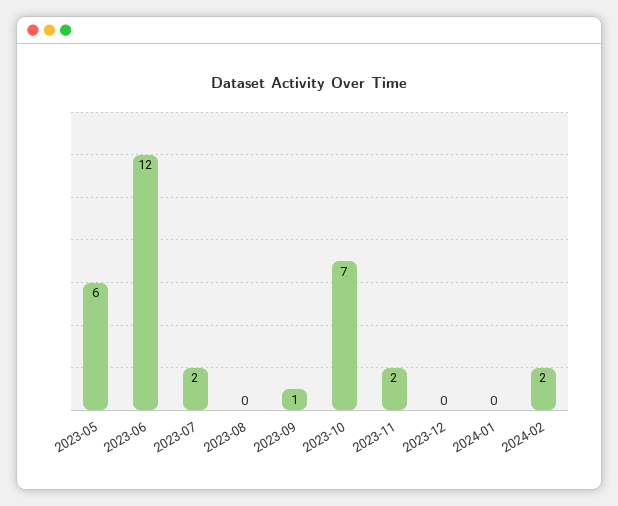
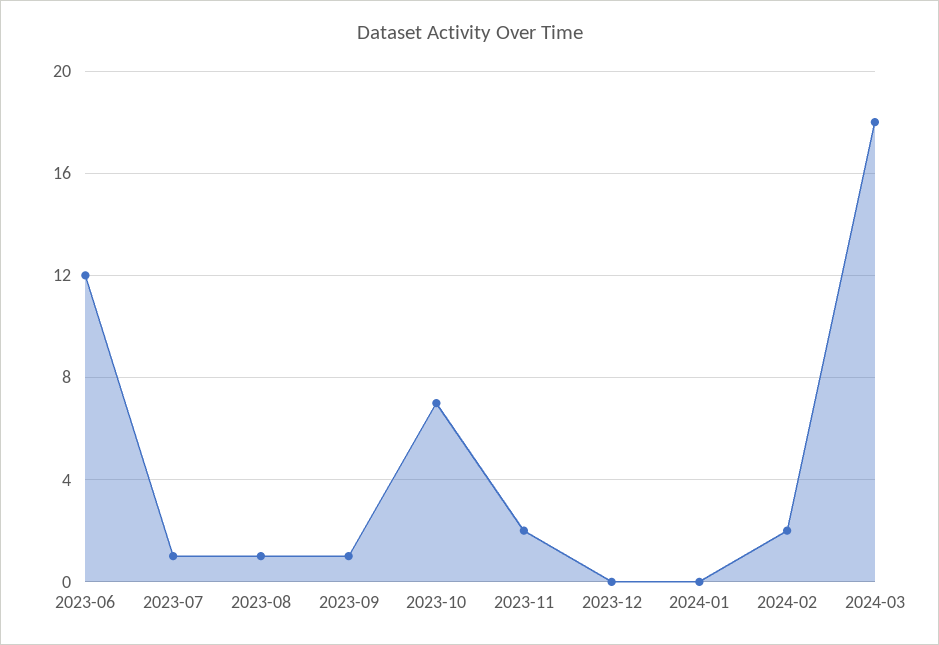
2023-05: 6 -> none
2023-07: 2 -> 1
2023-08: 0 -> 1
2024-03: none -> 18

